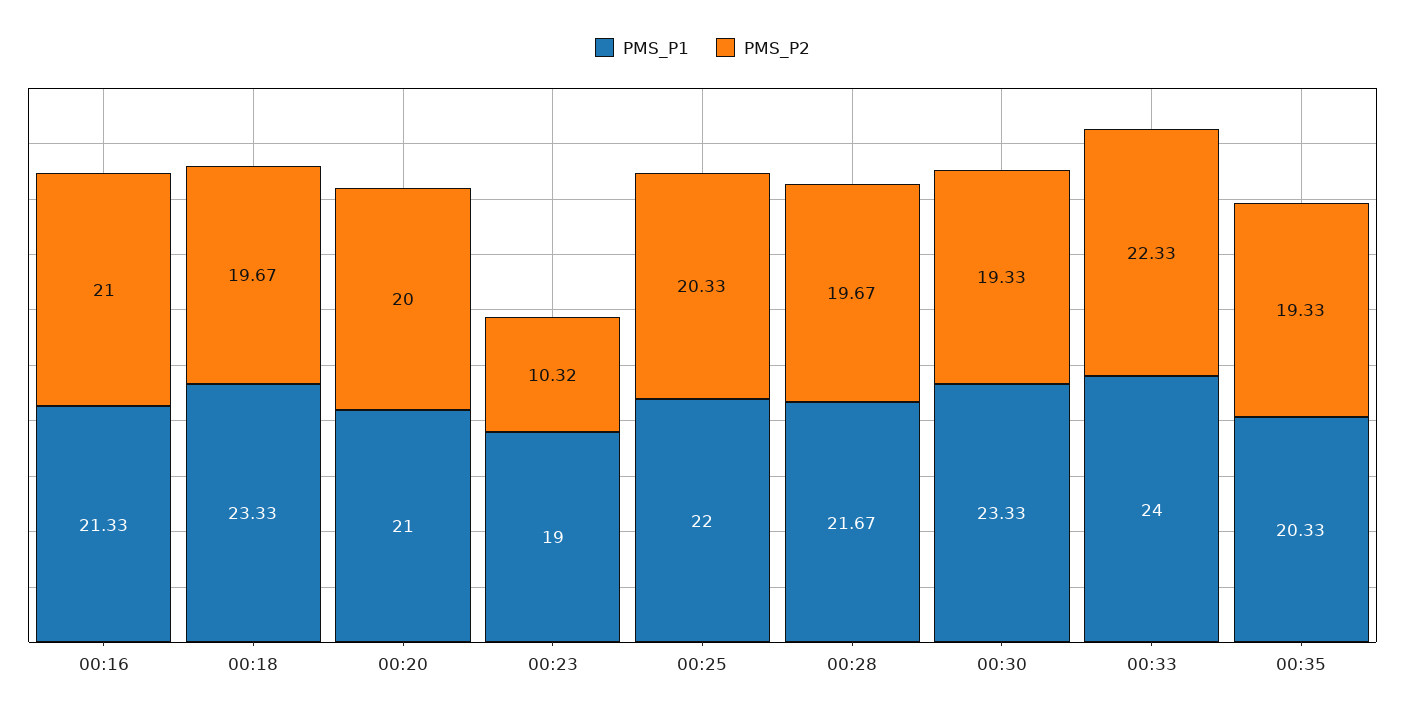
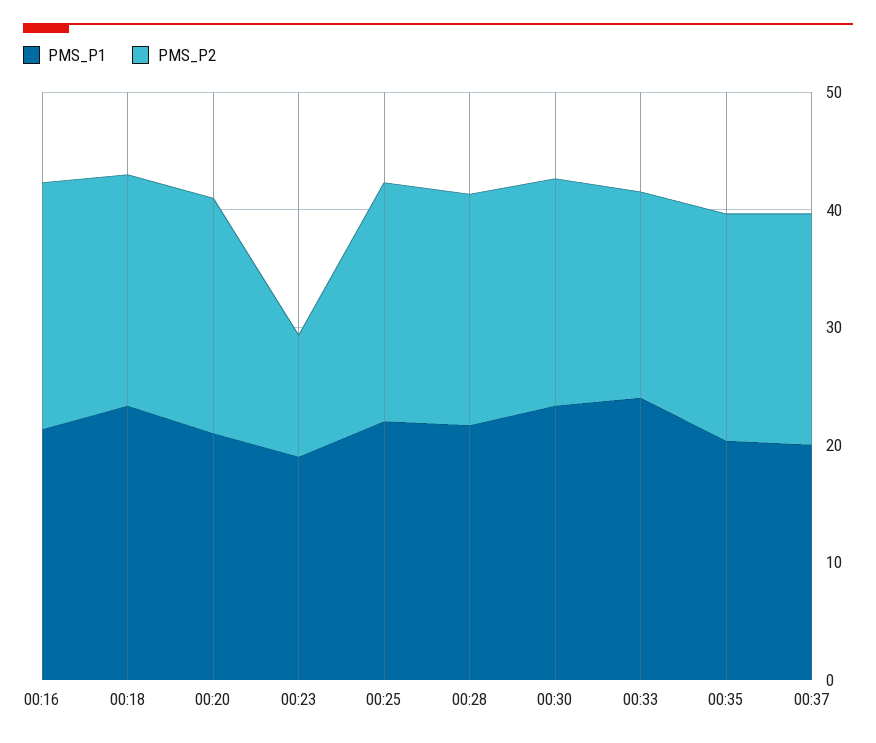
PMS_P2, 00:33: 22.33 -> 18
PMS_P1, 00:37: none -> 20
PMS_P2, 00:37: none -> 20

